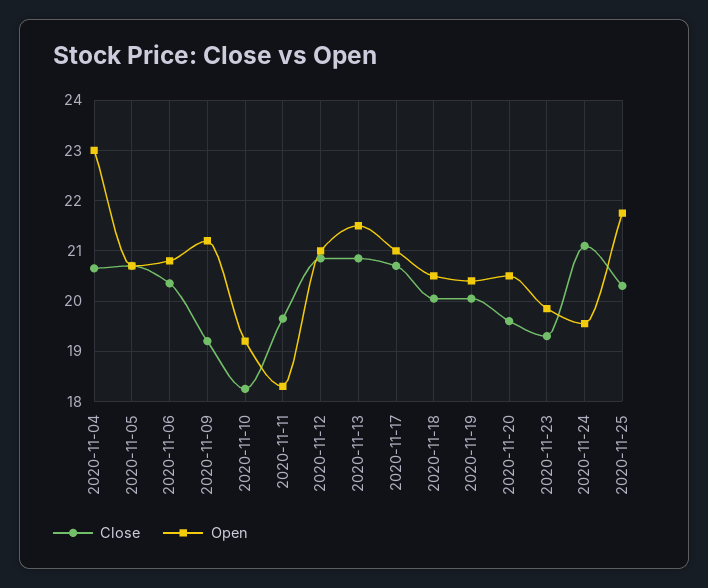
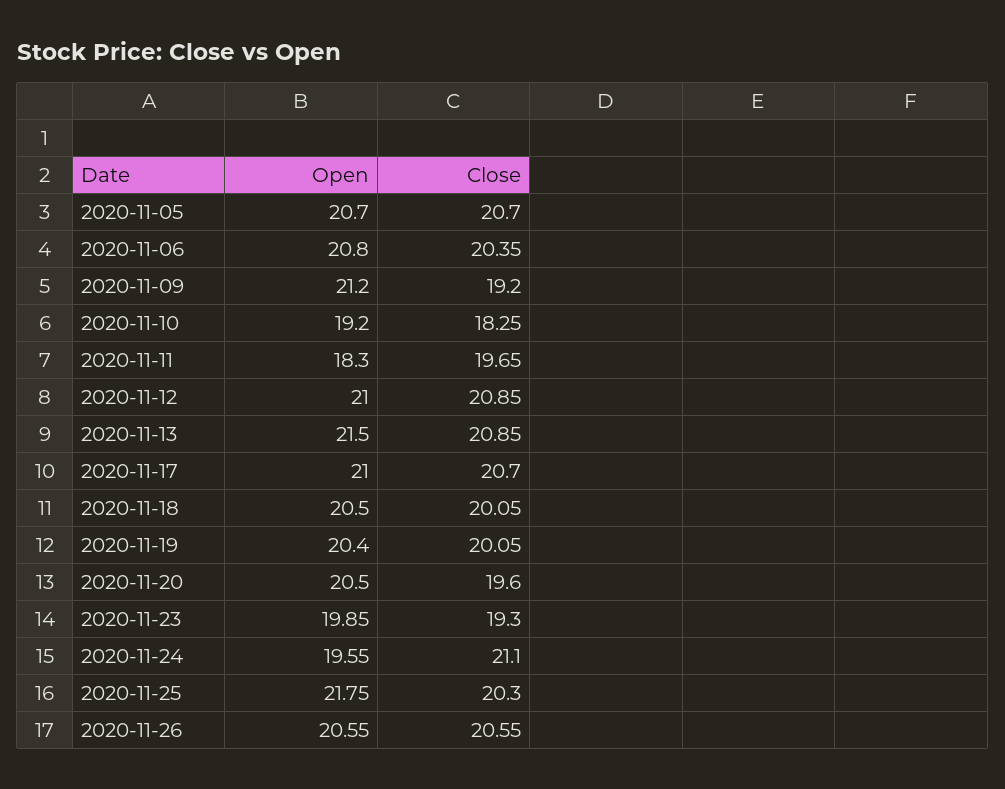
Close, 2020-11-04: 20.6 -> none
Open, 2020-11-04: 23 -> none
Open, 2020-11-26: none -> 20.55
Close, 2020-11-26: none -> 20.55

